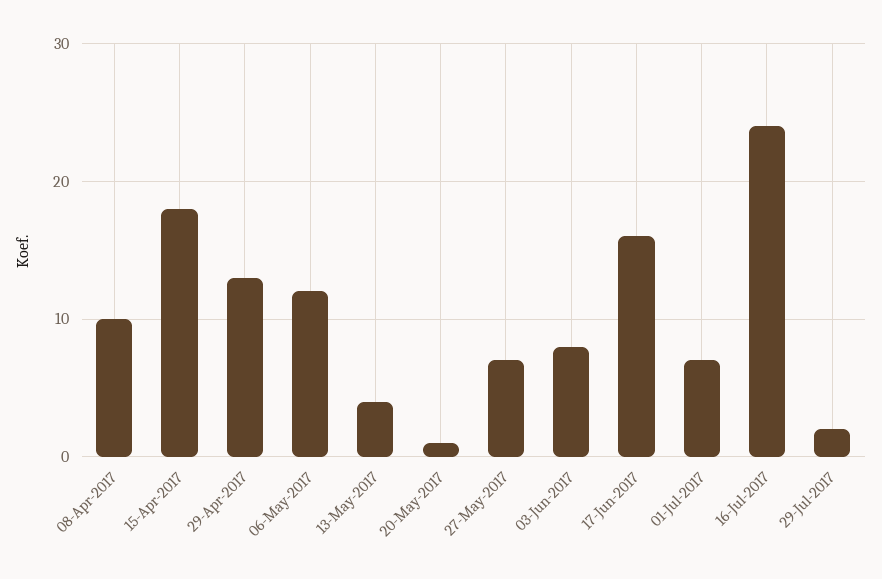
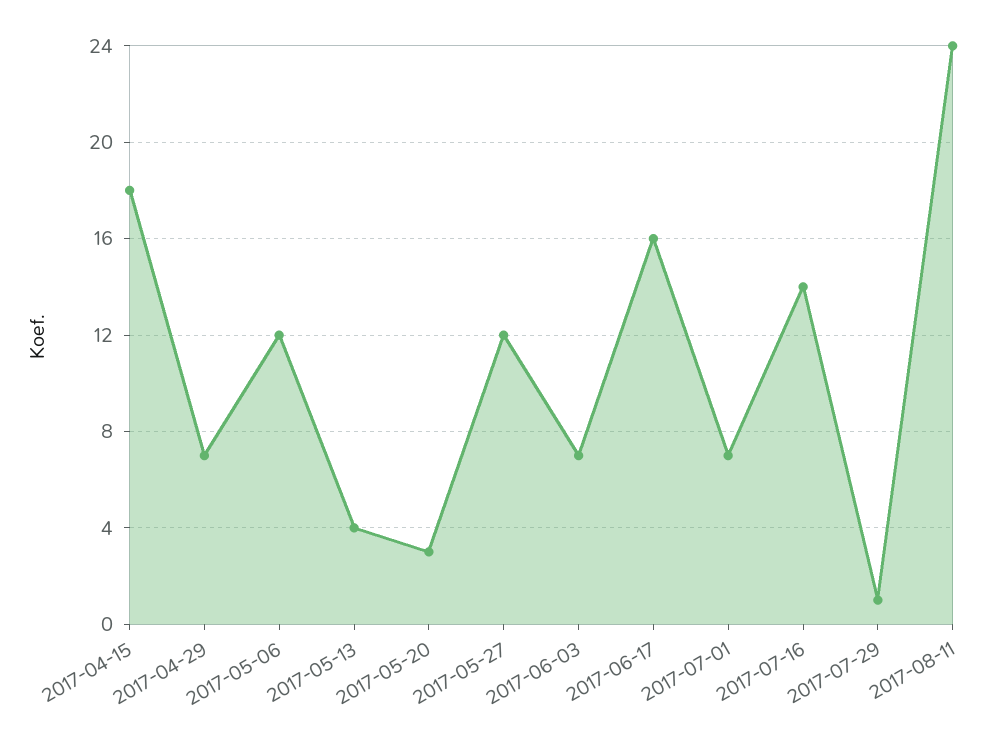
08-Apr-2017: 10 -> none
29-Apr-2017: 13 -> 7
20-May-2017: 1 -> 3
27-May-2017: 7 -> 12
03-Jun-2017: 8 -> 7
16-Jul-2017: 24 -> 14
29-Jul-2017: 2 -> 1
2017-08-11: none -> 24

